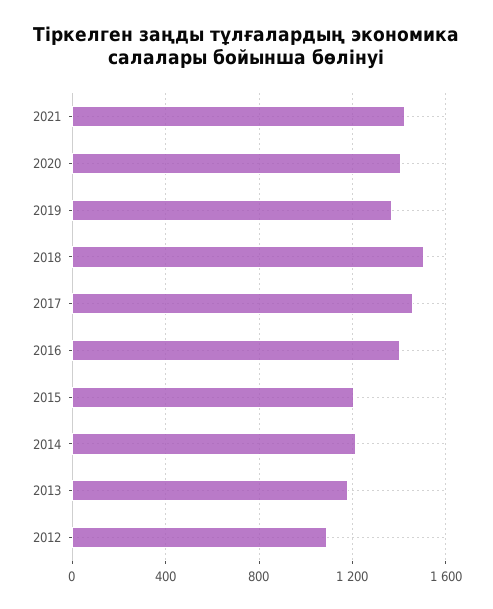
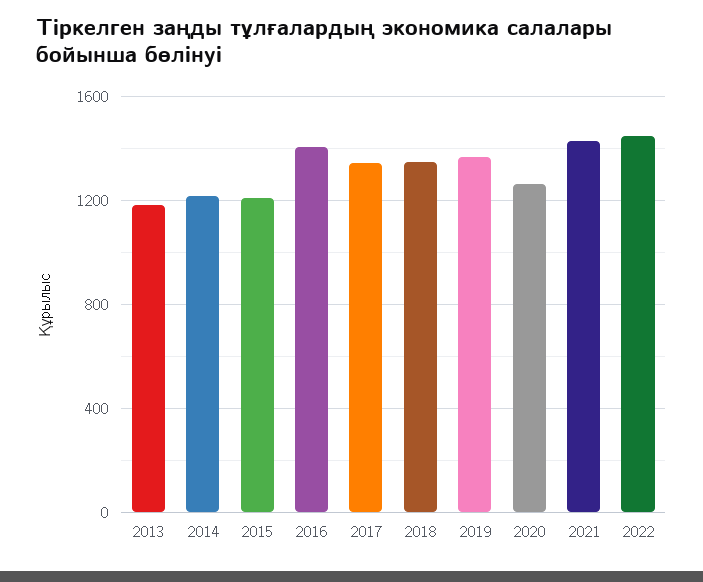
2020: 1400 -> 1250
2018: 1500 -> 1350
2017: 1450 -> 1350
2012: 1100 -> none
2022: none -> 1450

